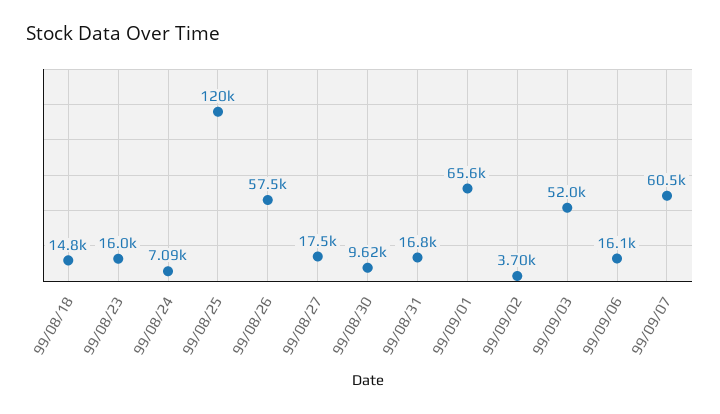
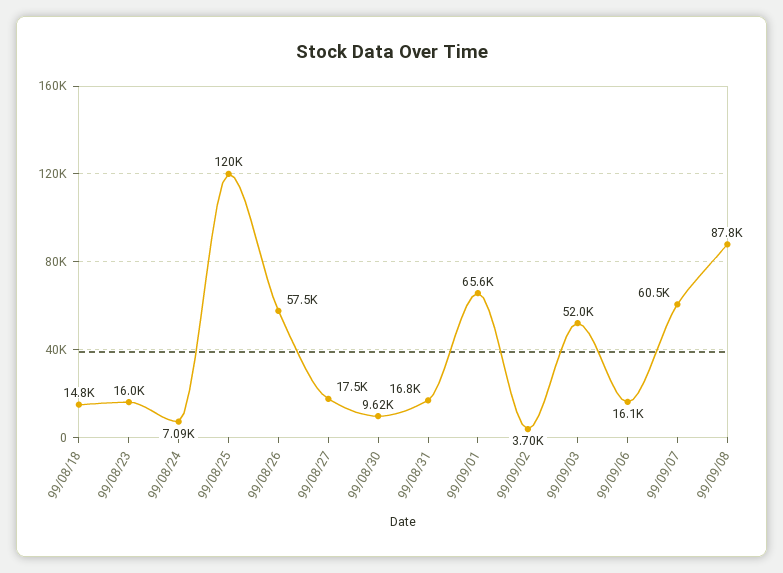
99/09/08: none -> 87800

